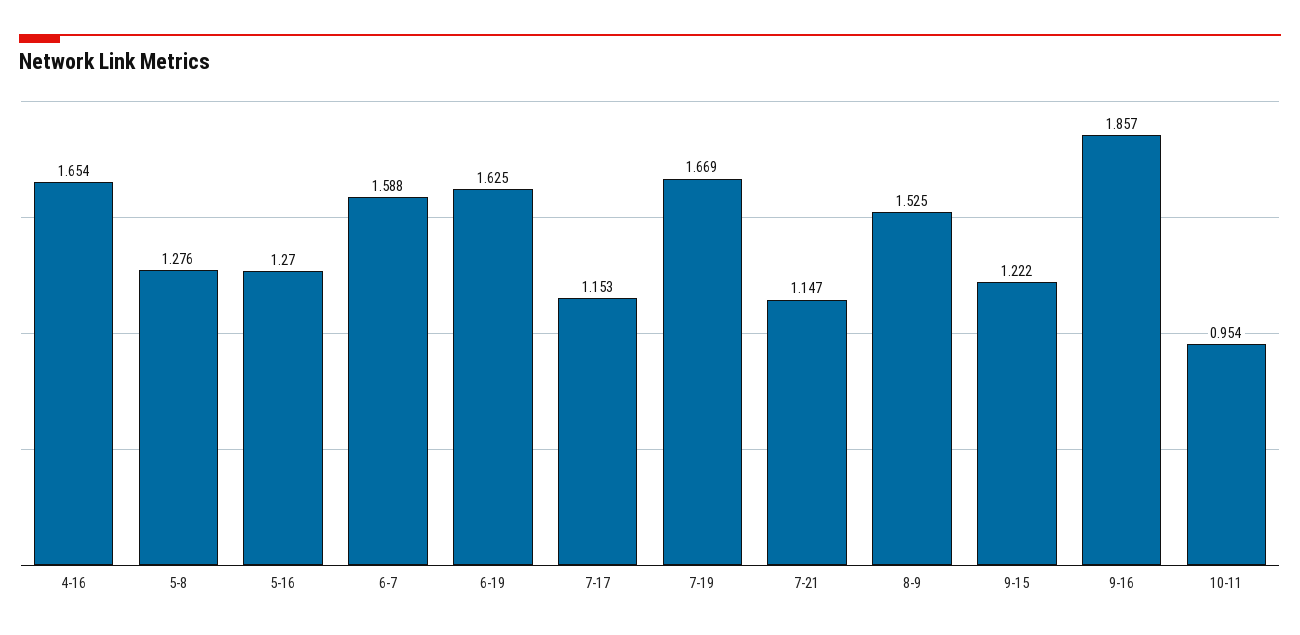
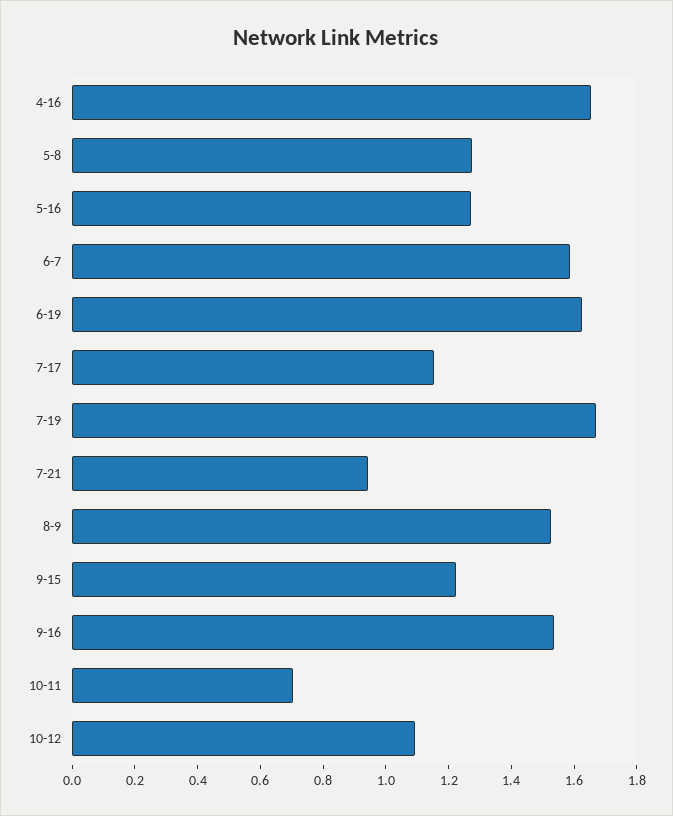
7-21: 1.147 -> 0.95
9-16: 1.857 -> 1.55
10-11: 0.954 -> 0.7
10-12: none -> 1.1

